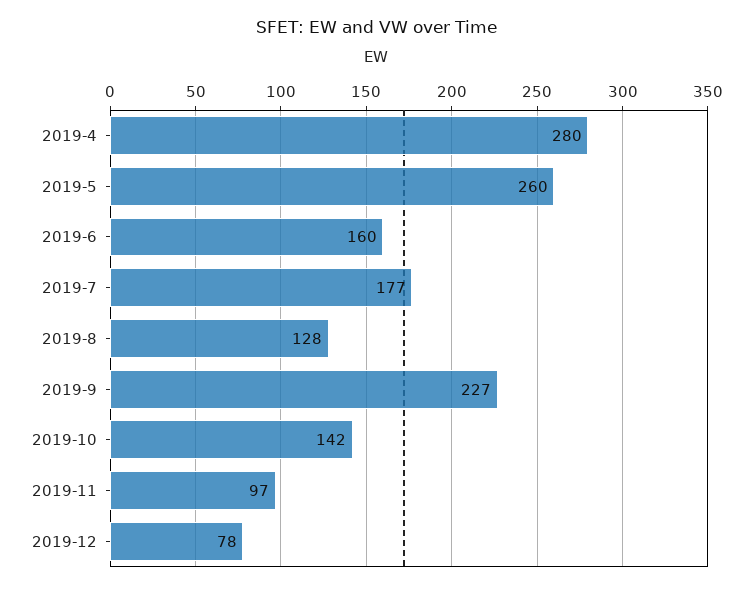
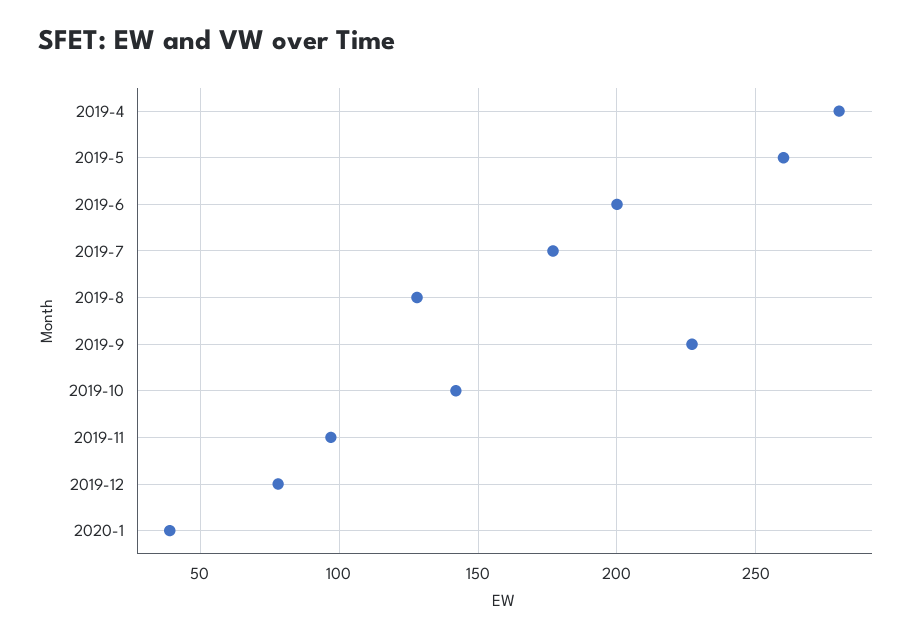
2019-6: 160 -> 200
2020-1: none -> 40

